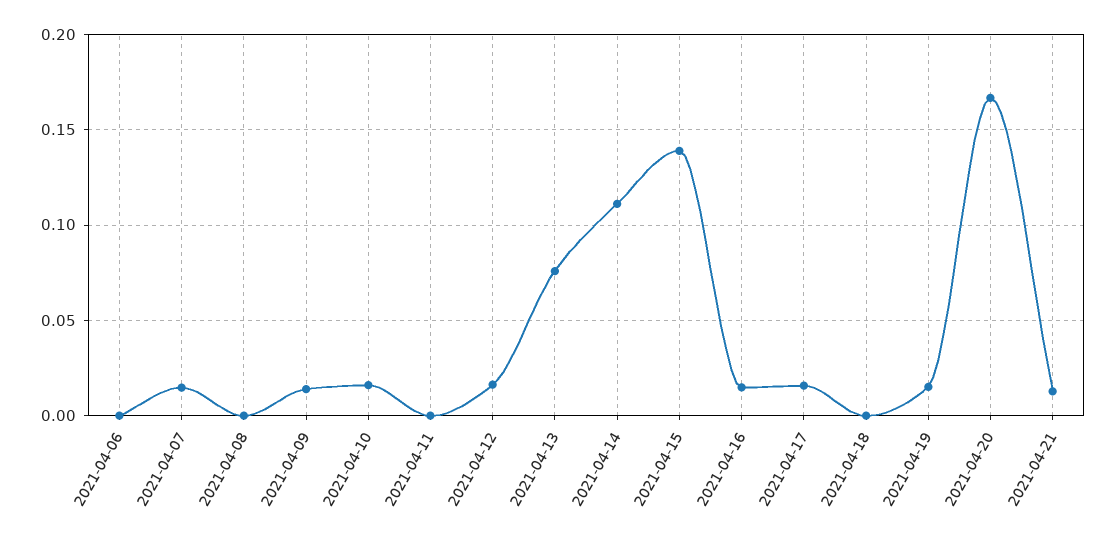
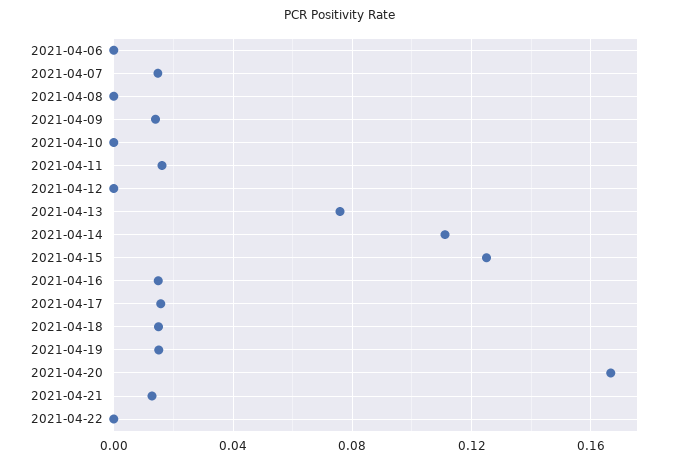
2021-04-10: 0.015 -> 0
2021-04-11: 0 -> 0.015
2021-04-12: 0.015 -> 0
2021-04-15: 0.14 -> 0.125
2021-04-18: 0 -> 0.015
2021-04-22: none -> 0

